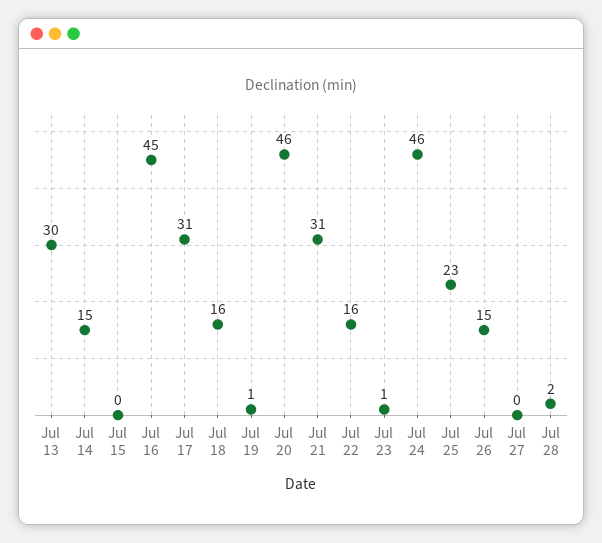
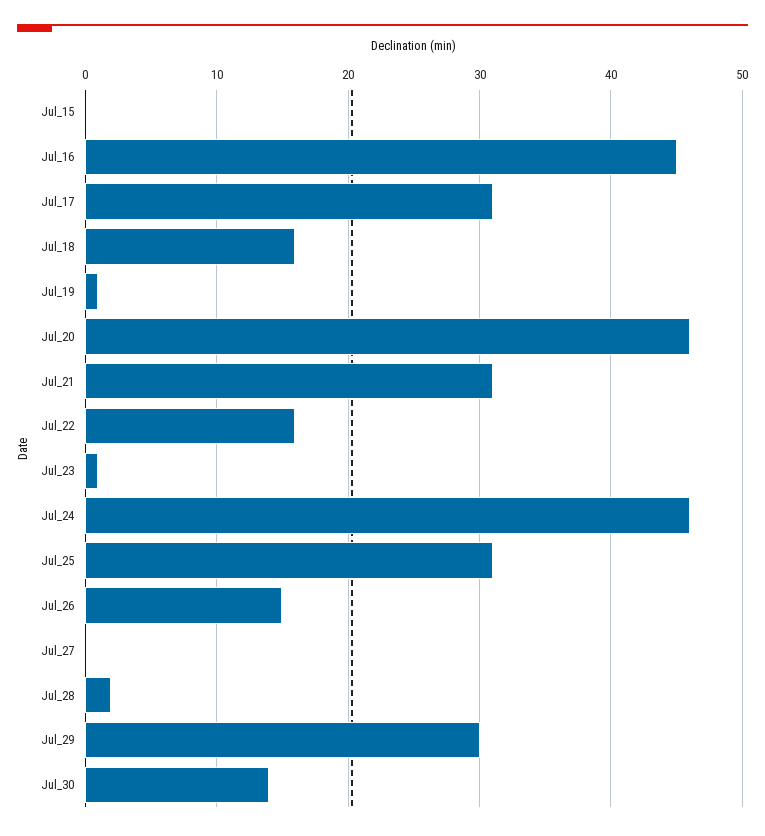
Jul 13: 30 -> none
Jul 14: 15 -> none
Jul 25: 23 -> 31
Jul_29: none -> 30
Jul_30: none -> 14

